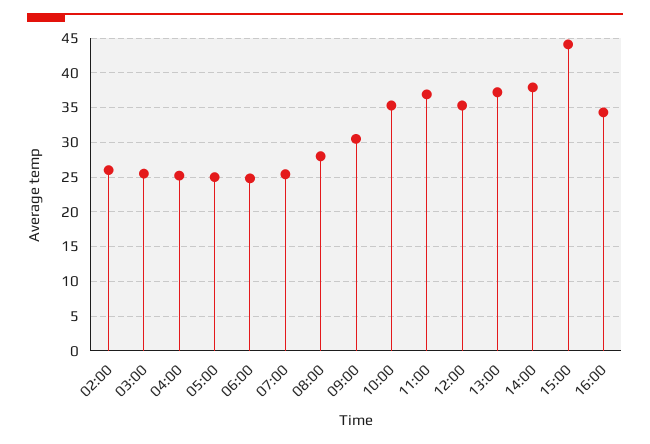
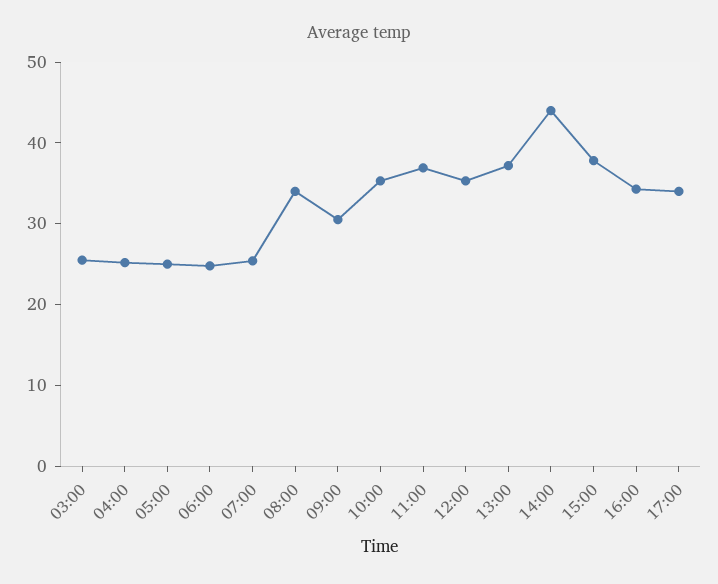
02:00: 26 -> none
08:00: 28 -> 34
14:00: 38 -> 44
15:00: 44 -> 38
17:00: none -> 34

